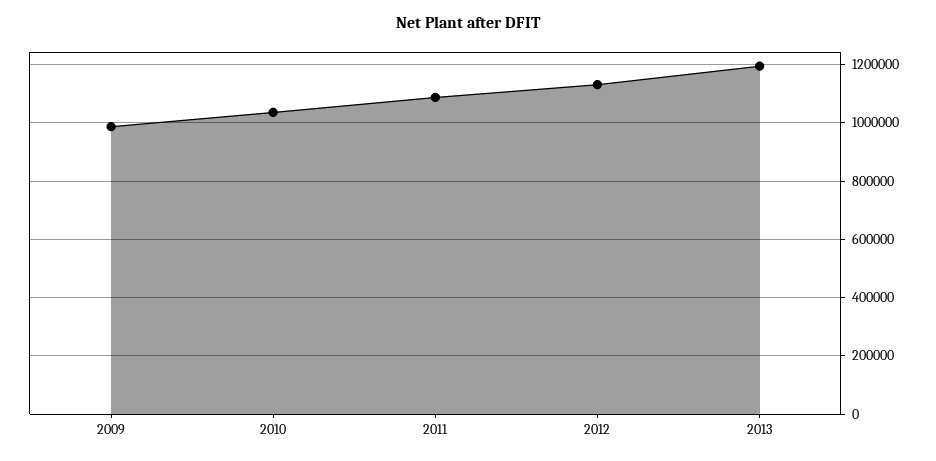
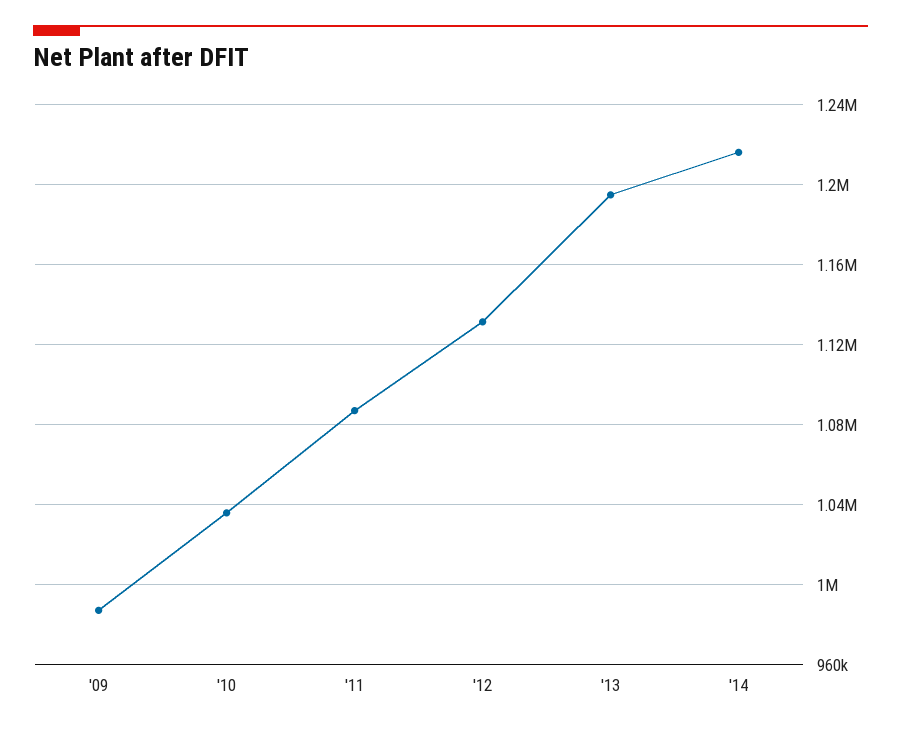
'14: none -> 1215000

